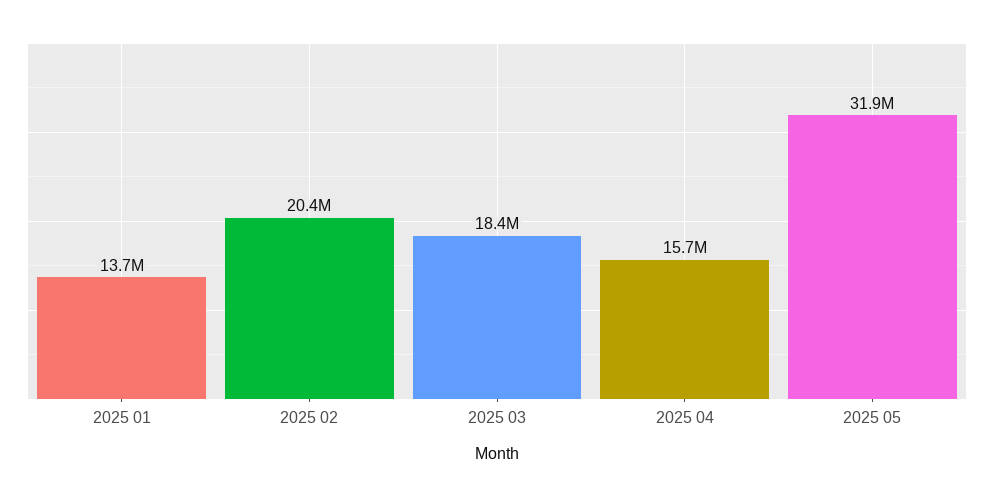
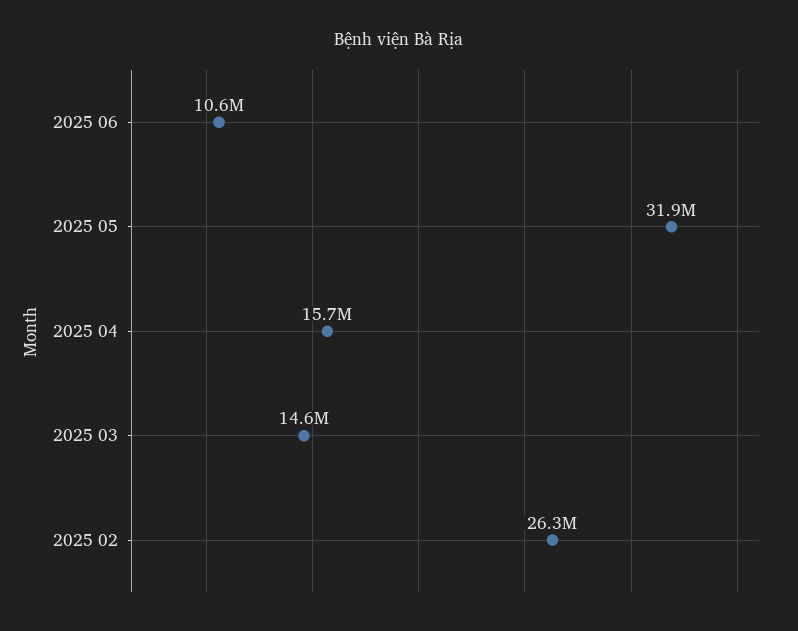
2025 01: 13700000 -> none
2025 02: 20400000 -> 26300000
2025 03: 18400000 -> 14600000
2025 06: none -> 10600000

